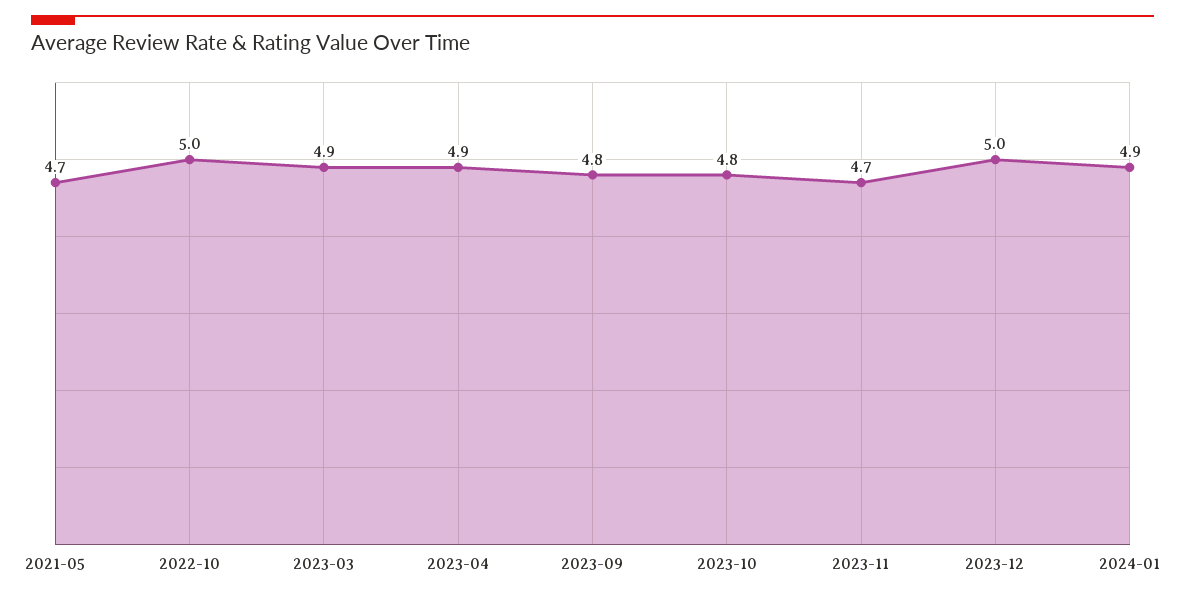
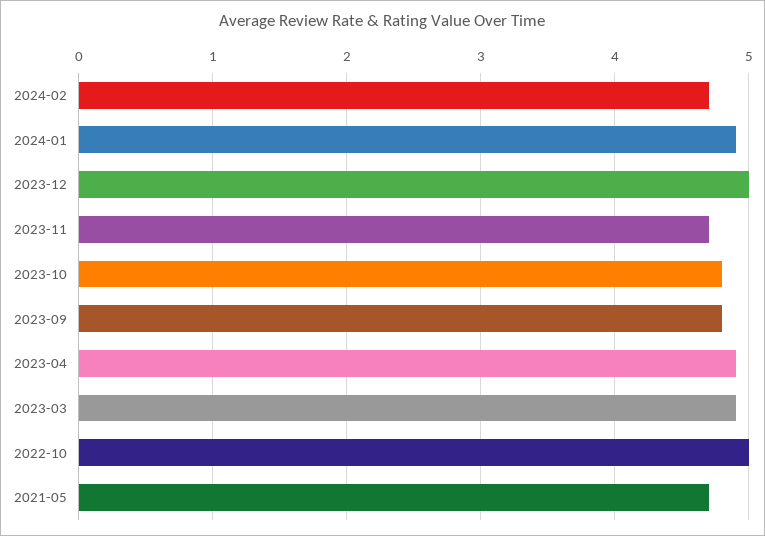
2024-02: none -> 4.7

